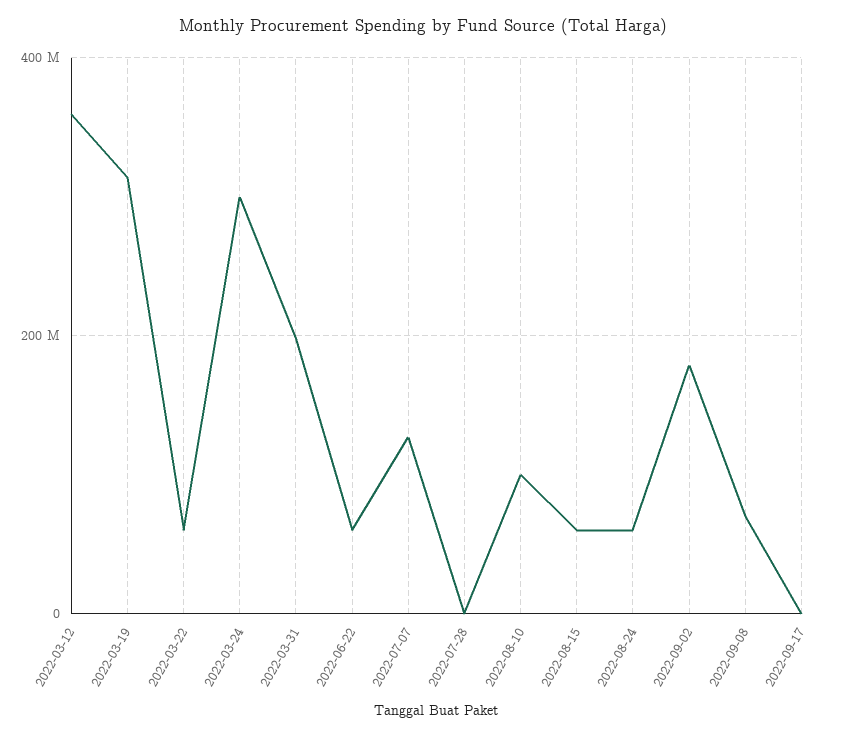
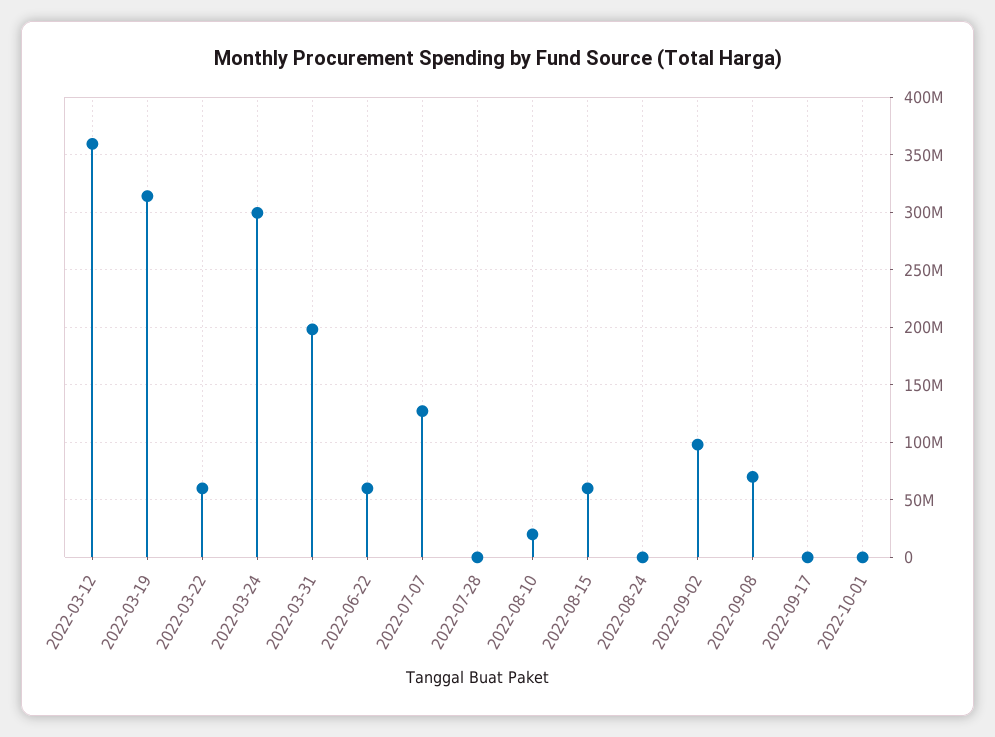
2022-08-10: 100000000 -> 20000000
2022-08-24: 60000000 -> 0
2022-09-02: 180000000 -> 100000000
2022-10-01: none -> 0

